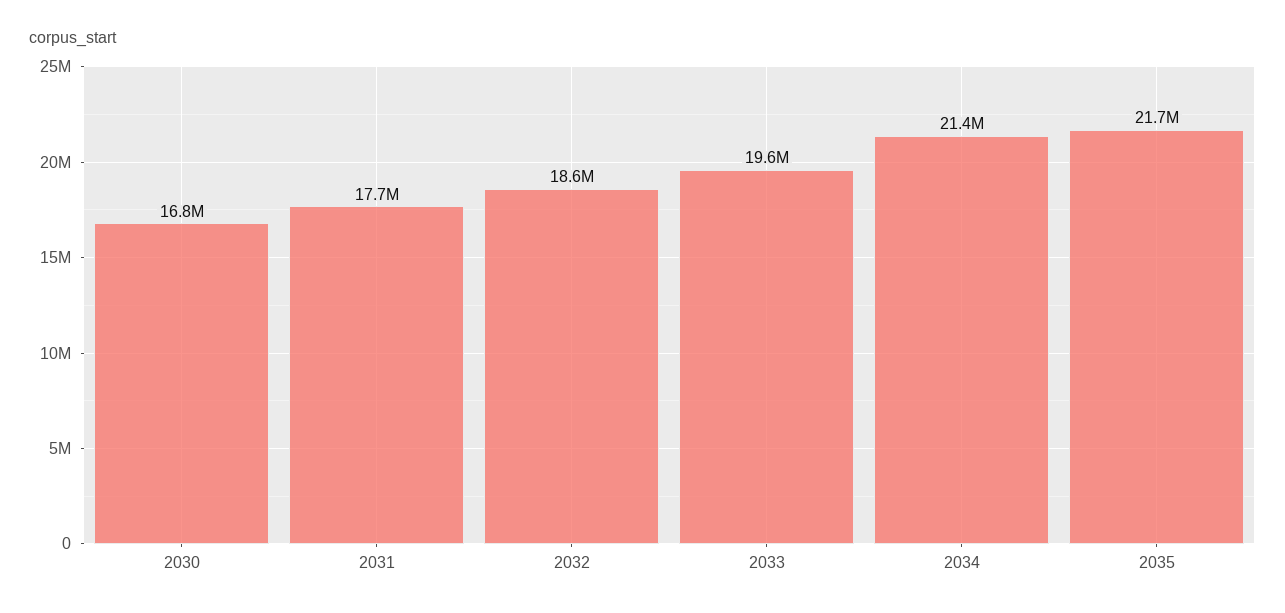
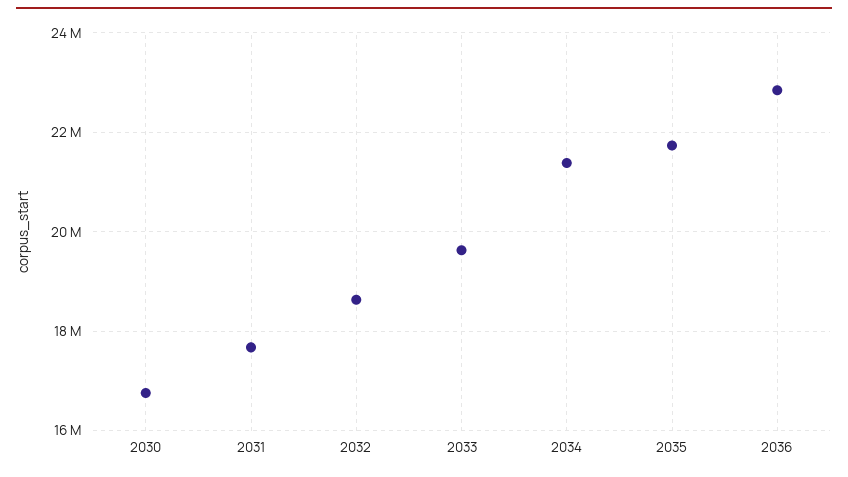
2036: none -> 22800000

